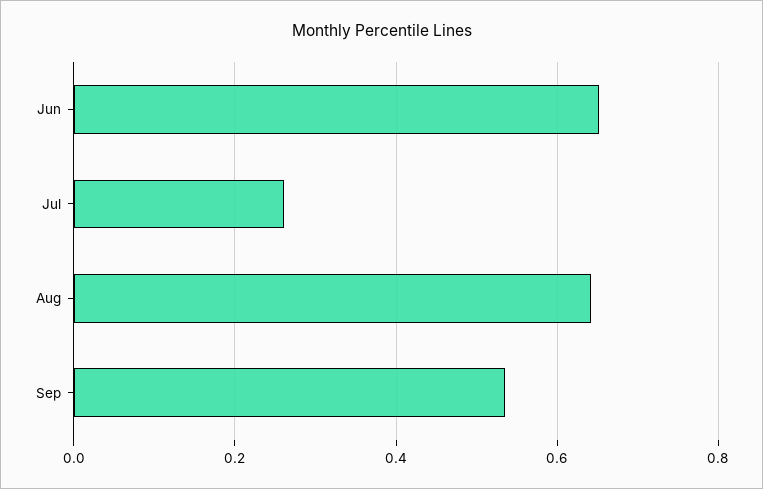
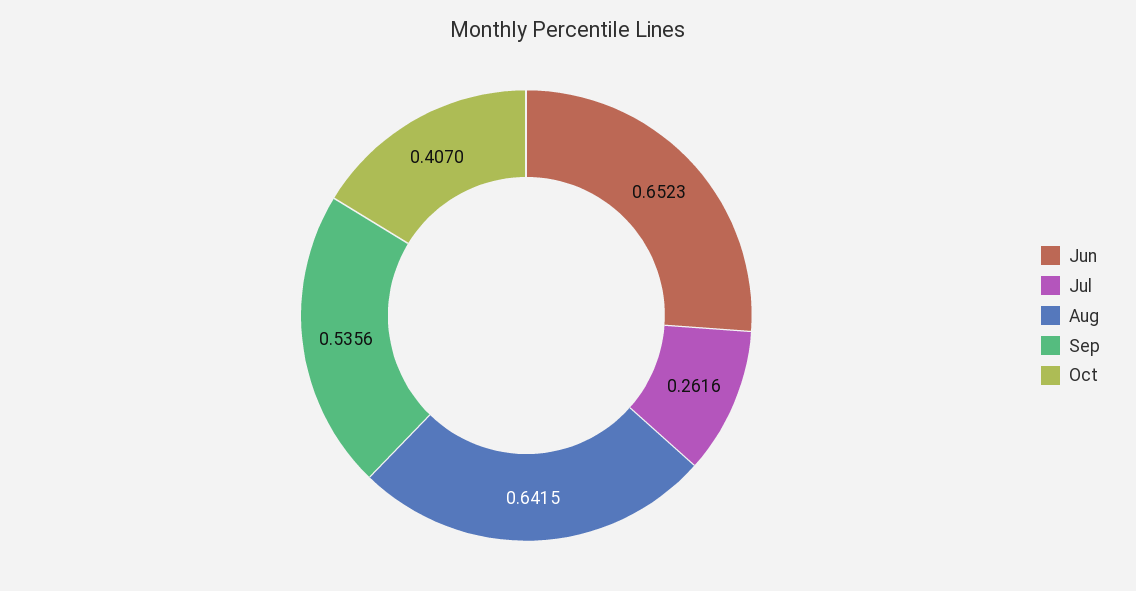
Oct: none -> 0.407

